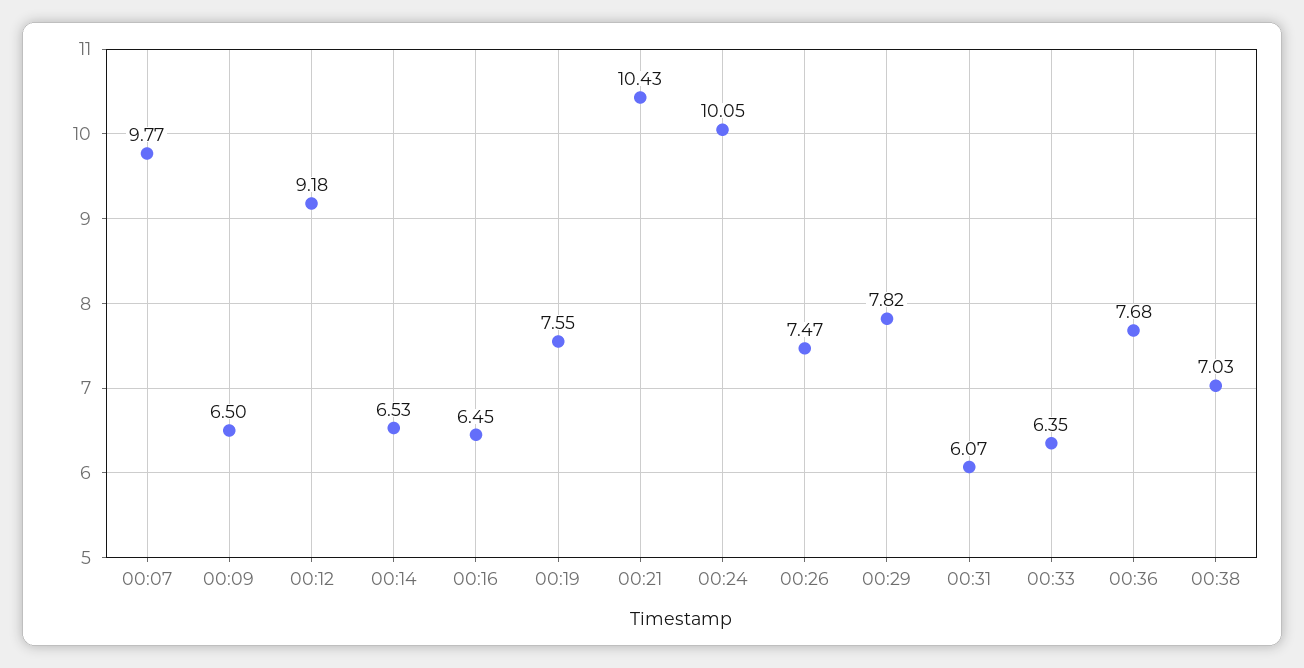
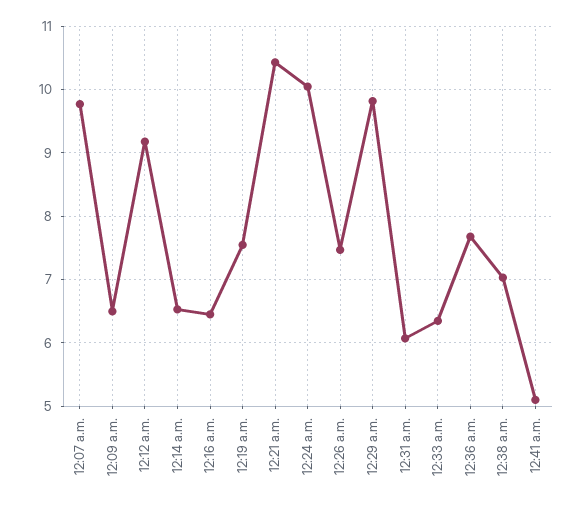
00:29: 7.82 -> 9.8
12:41 a.m.: none -> 5.1

